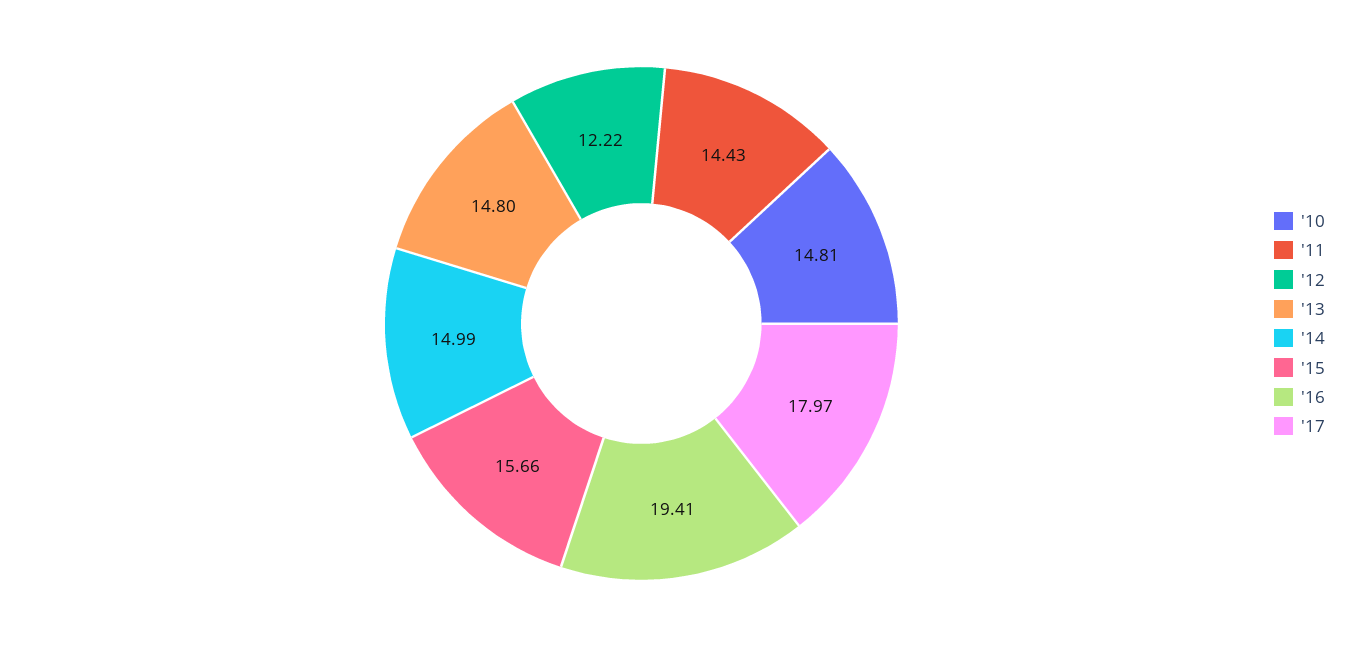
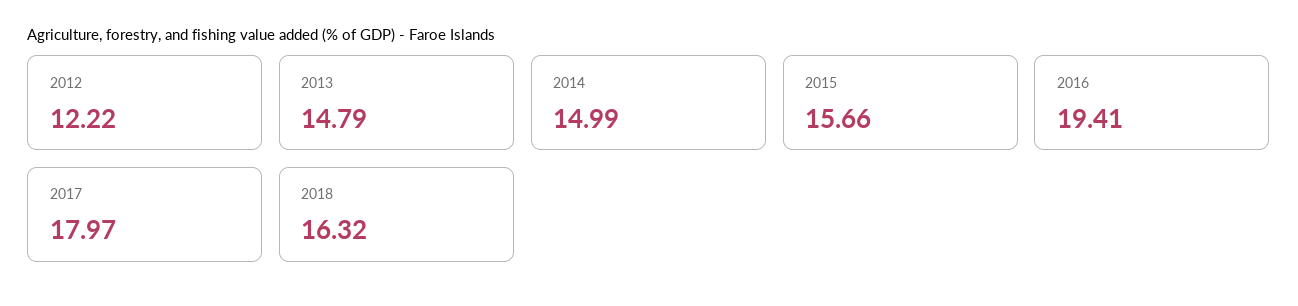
'10: 14.81 -> none
'11: 14.43 -> none
'13: 14.8 -> 14.79
2018: none -> 16.32

